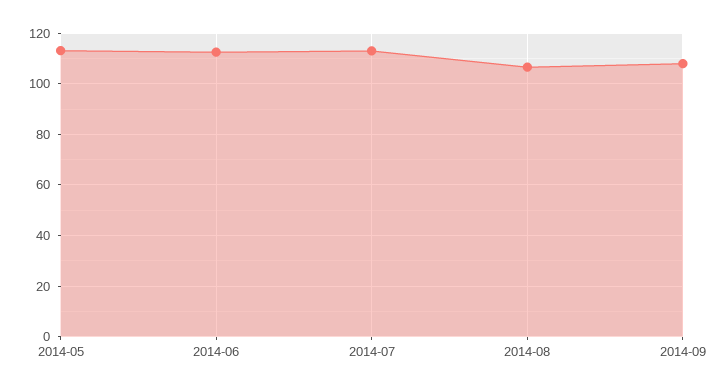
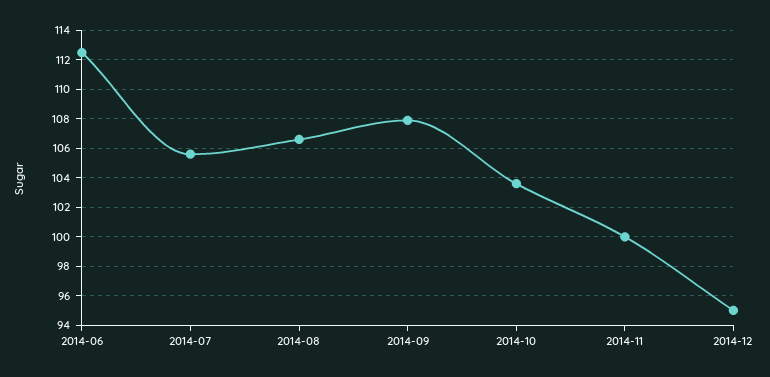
2014-05: 112.5 -> none
2014-07: 112.5 -> 105.5
2014-10: none -> 103.5
2014-11: none -> 100
2014-12: none -> 95

